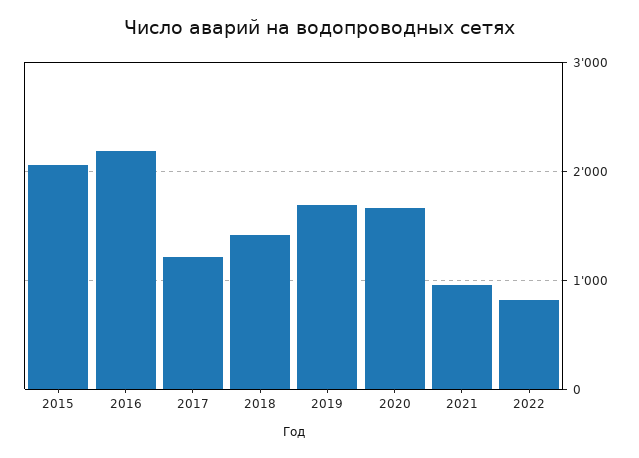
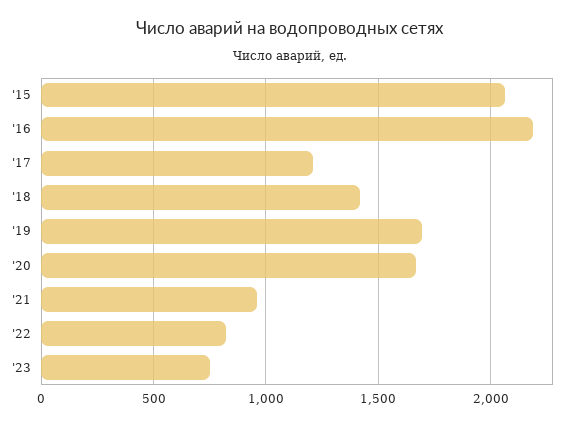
'23: none -> 750

